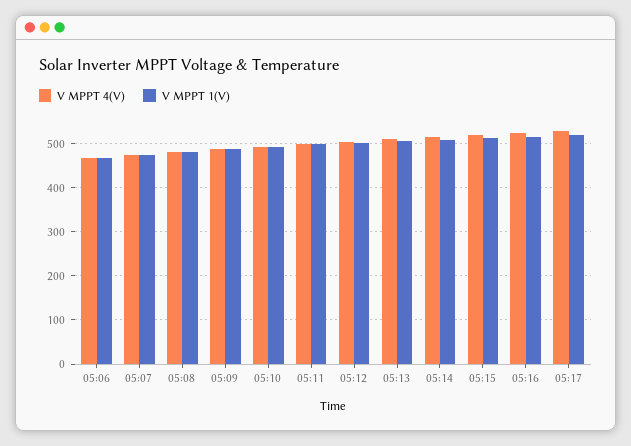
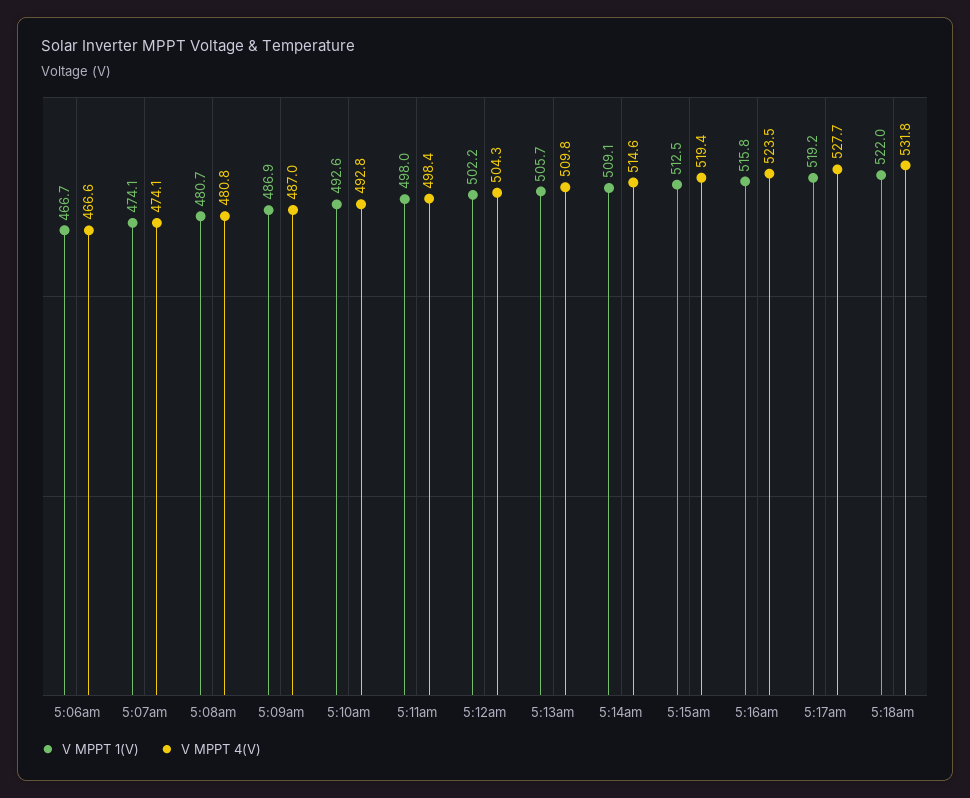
V MPPT 1(V), 5:18am: none -> 522
V MPPT 4(V), 5:18am: none -> 531.8

